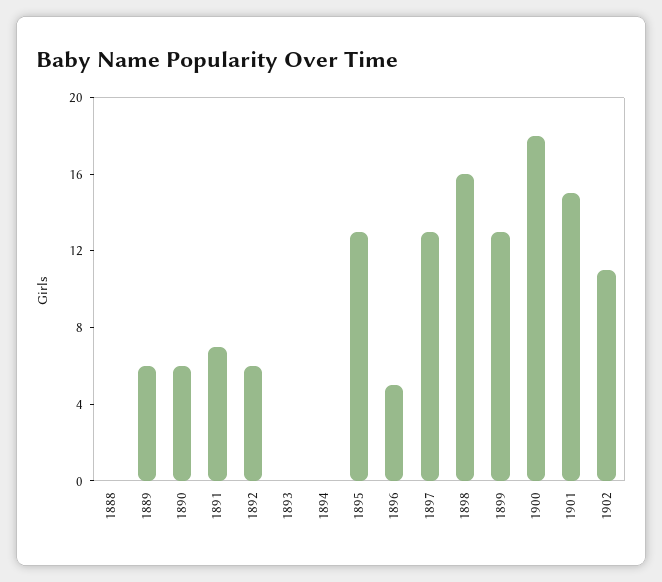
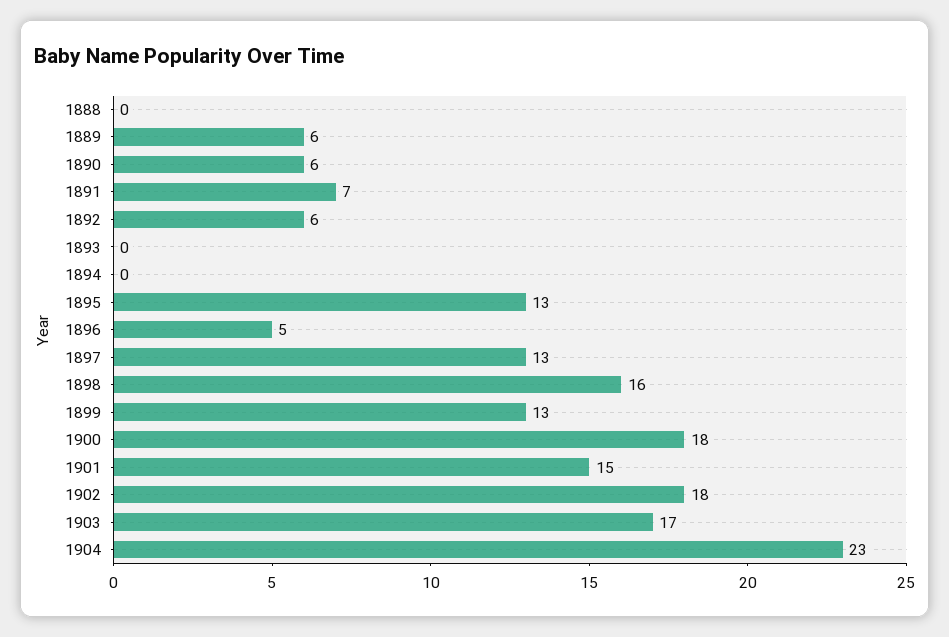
1902: 11 -> 18
1903: none -> 17
1904: none -> 23

